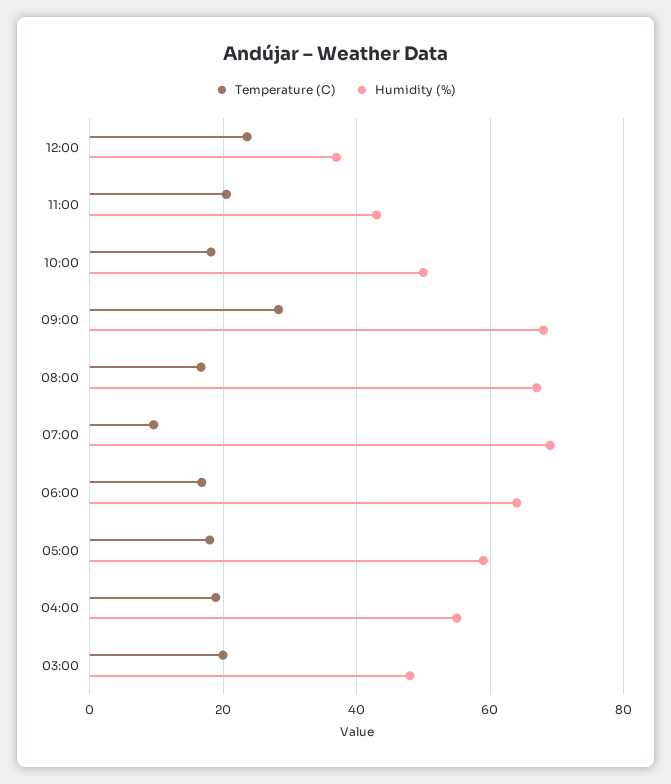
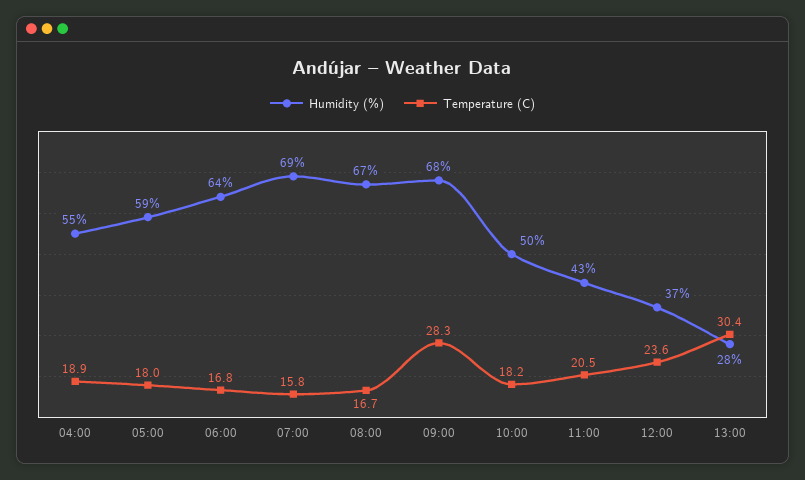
Temperature (C), 07:00: 10 -> 15.8
Temperature (C), 03:00: 20 -> none
Humidity (%), 03:00: 48 -> none
Humidity (%), 13:00: none -> 28
Temperature (C), 13:00: none -> 30.4

